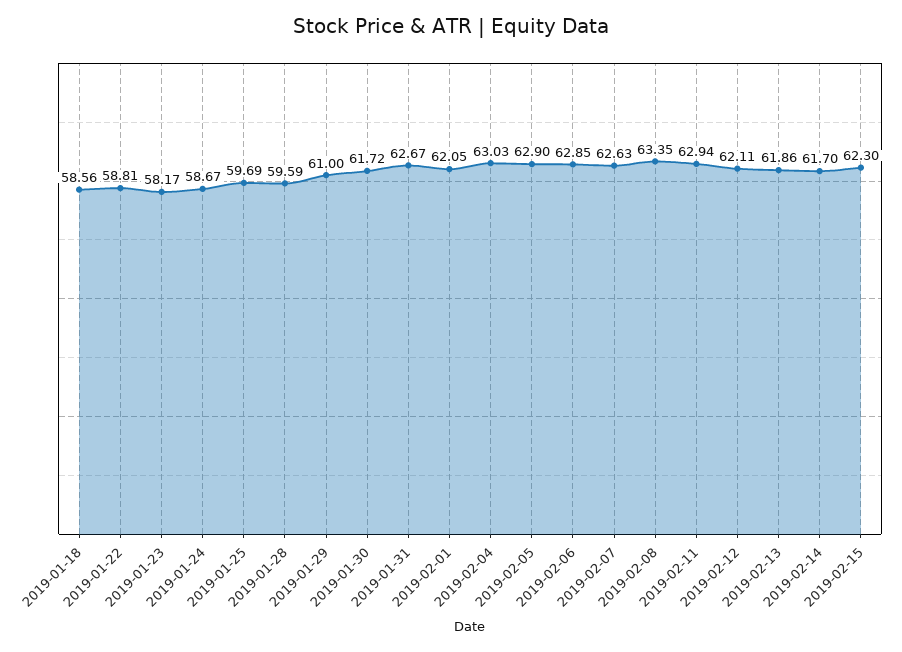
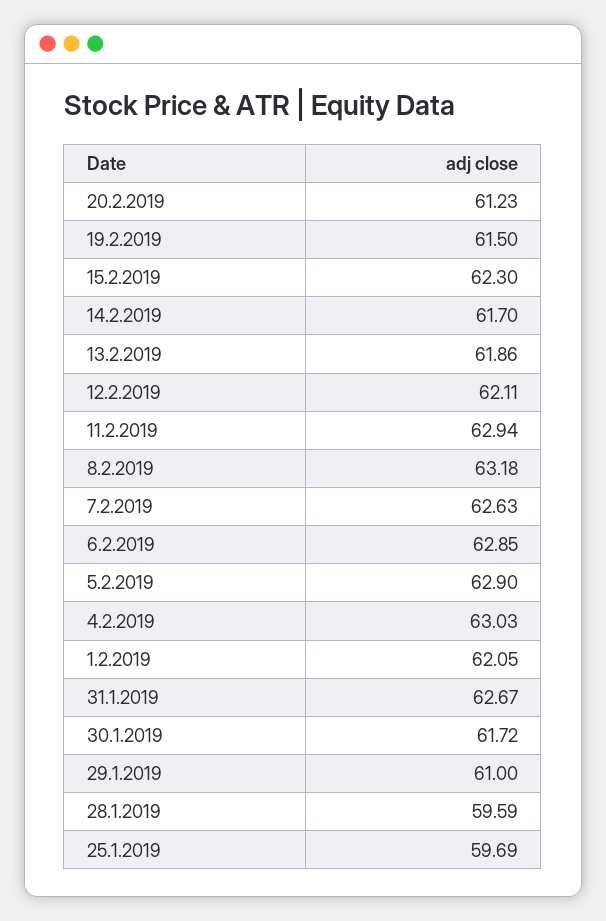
2019-01-18: 58.56 -> none
2019-01-22: 58.81 -> none
2019-01-23: 58.17 -> none
2019-01-24: 58.67 -> none
2019-02-08: 63.35 -> 63.18
20.2.2019: none -> 61.23
19.2.2019: none -> 61.5

